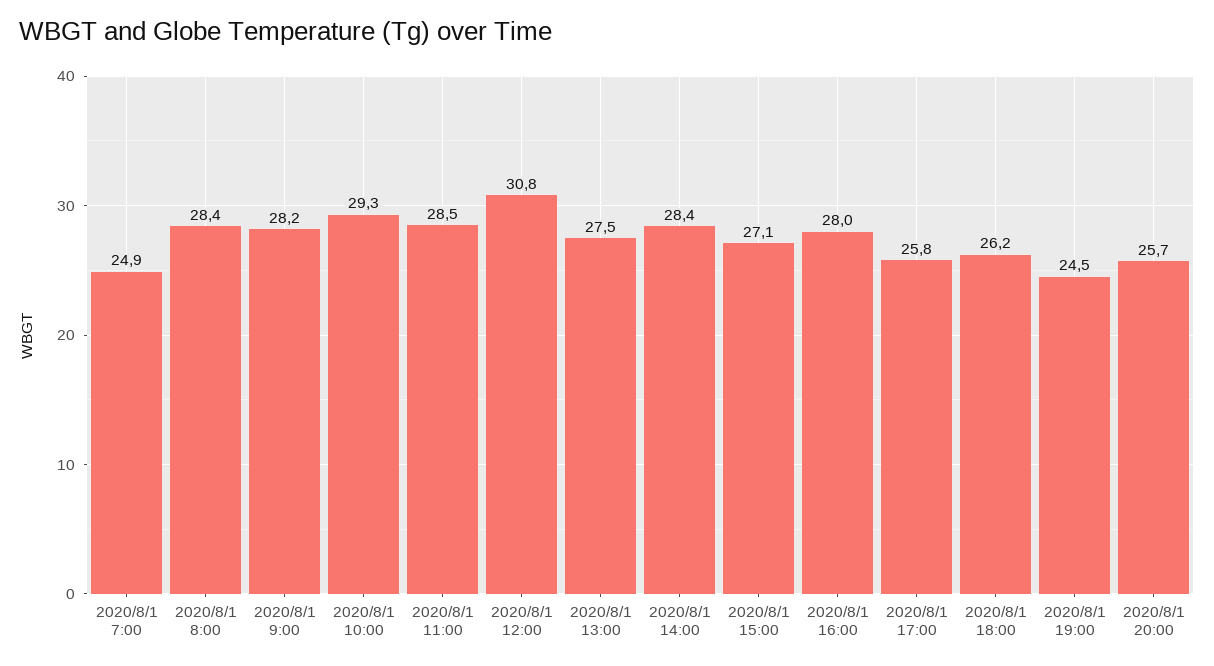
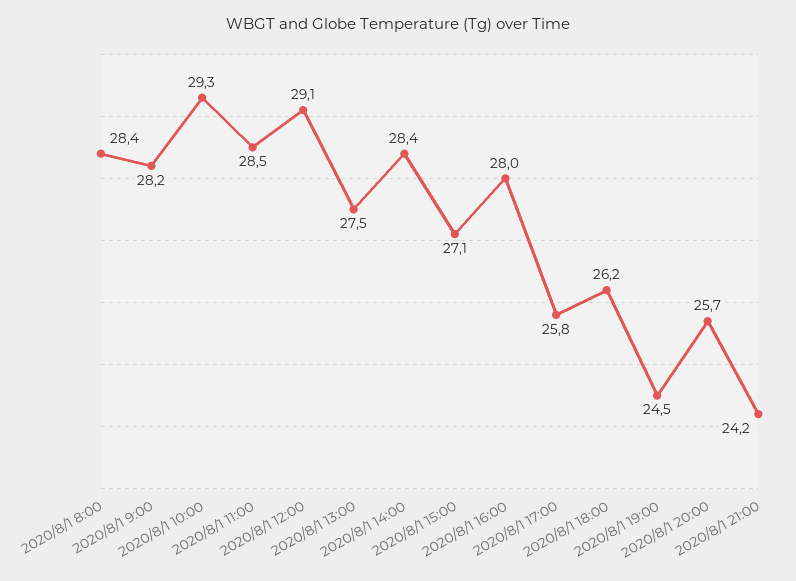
2020/8/1 7:00: 24.9 -> none
2020/8/1 12:00: 30.8 -> 29.1
2020/8/1 21:00: none -> 24.2

